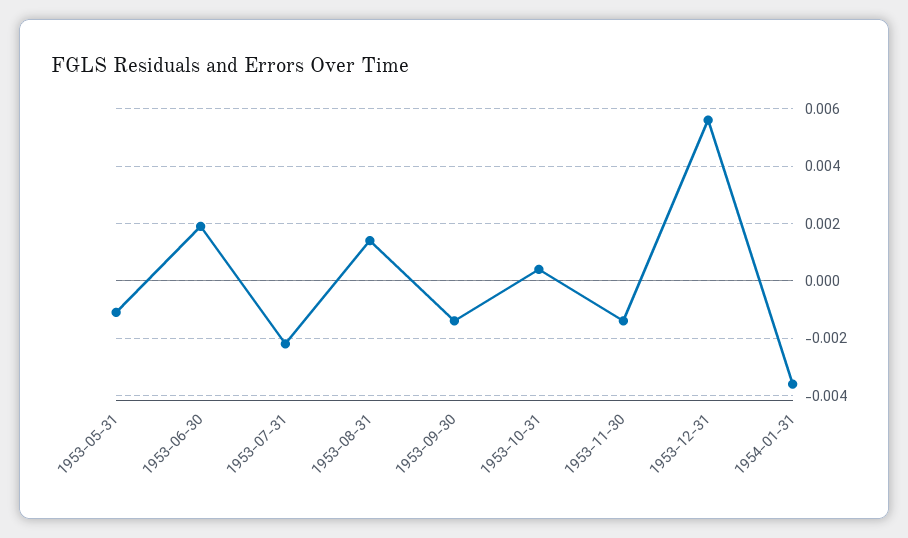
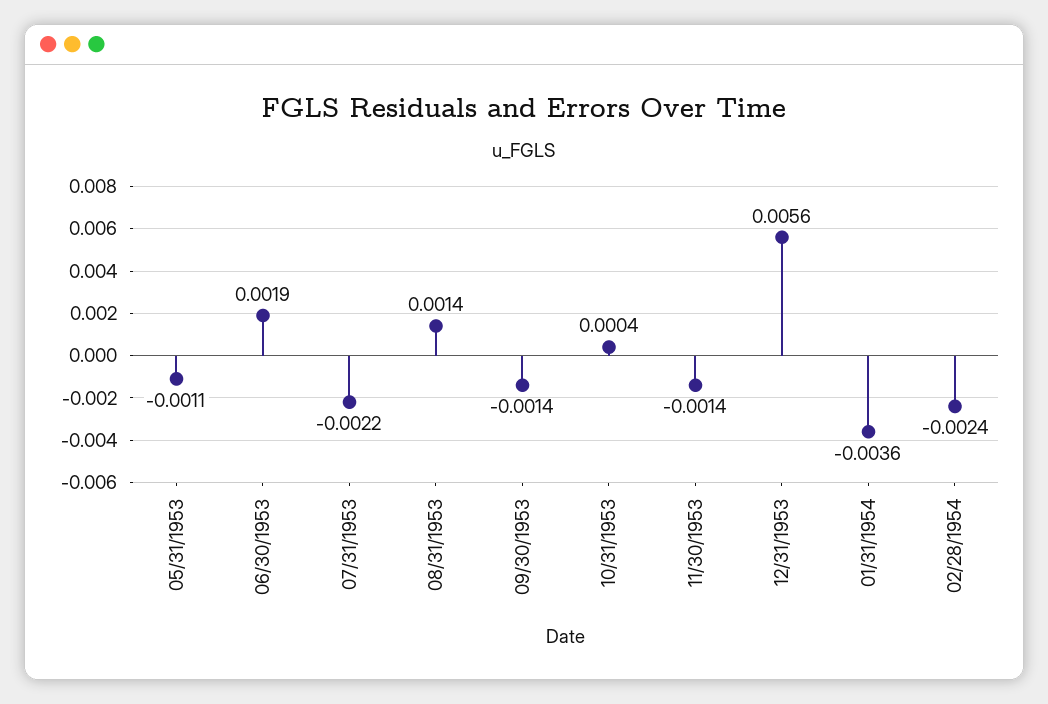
02/28/1954: none -> -0.0024

